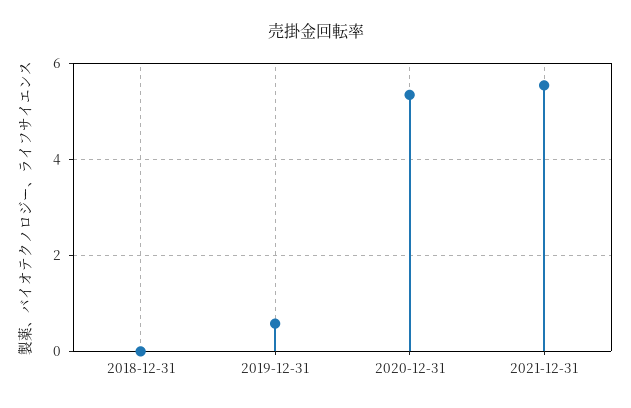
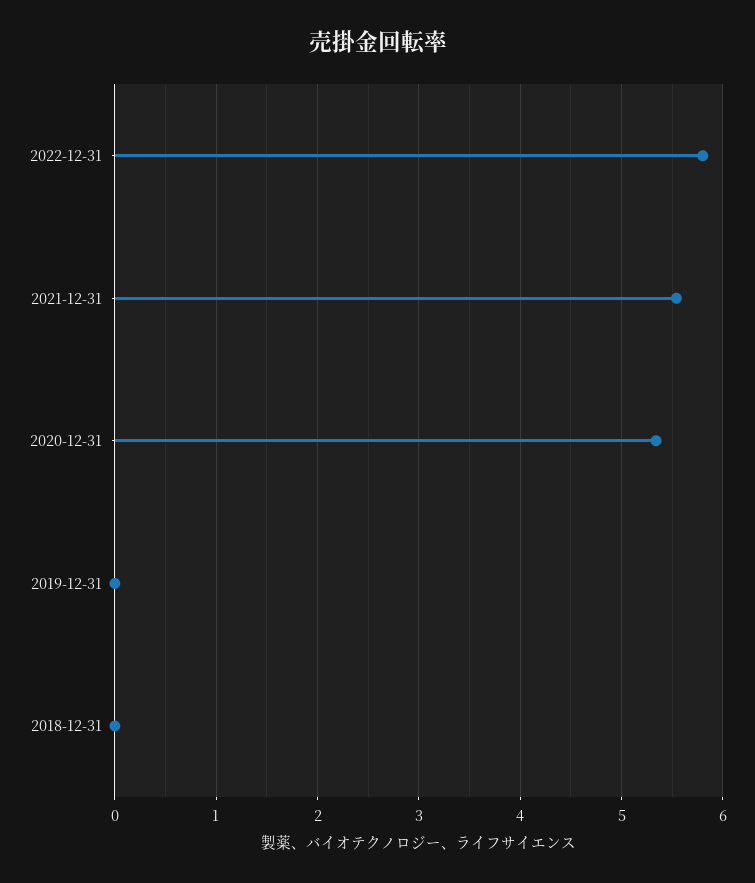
2019-12-31: 0.6 -> 0
2022-12-31: none -> 5.8

